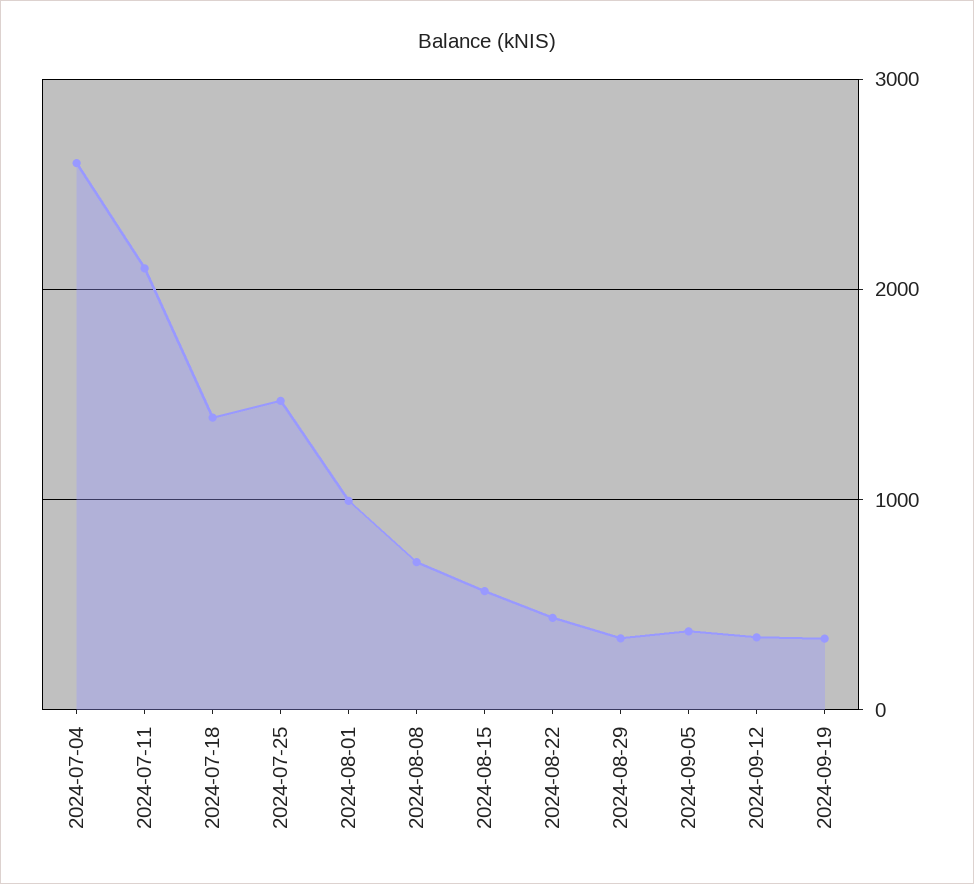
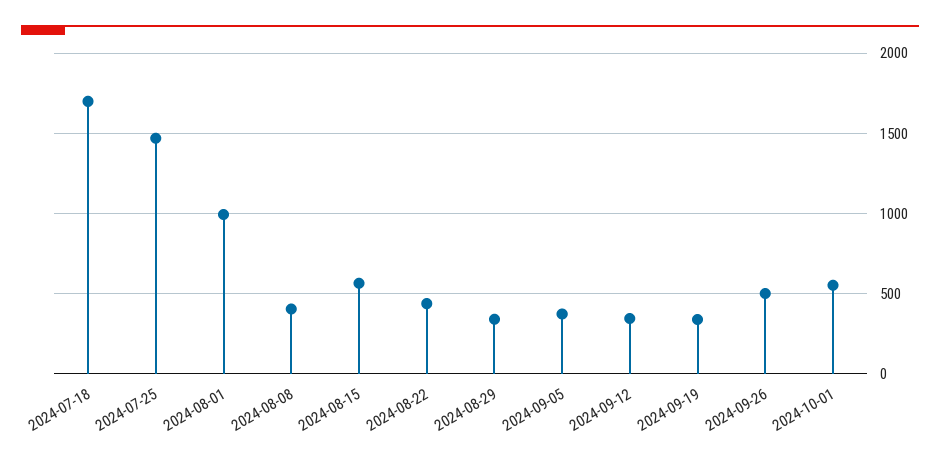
2024-07-04: 2600 -> none
2024-07-11: 2100 -> none
2024-07-18: 1400 -> 1700
2024-08-08: 700 -> 400
2024-09-26: none -> 500
2024-10-01: none -> 550

